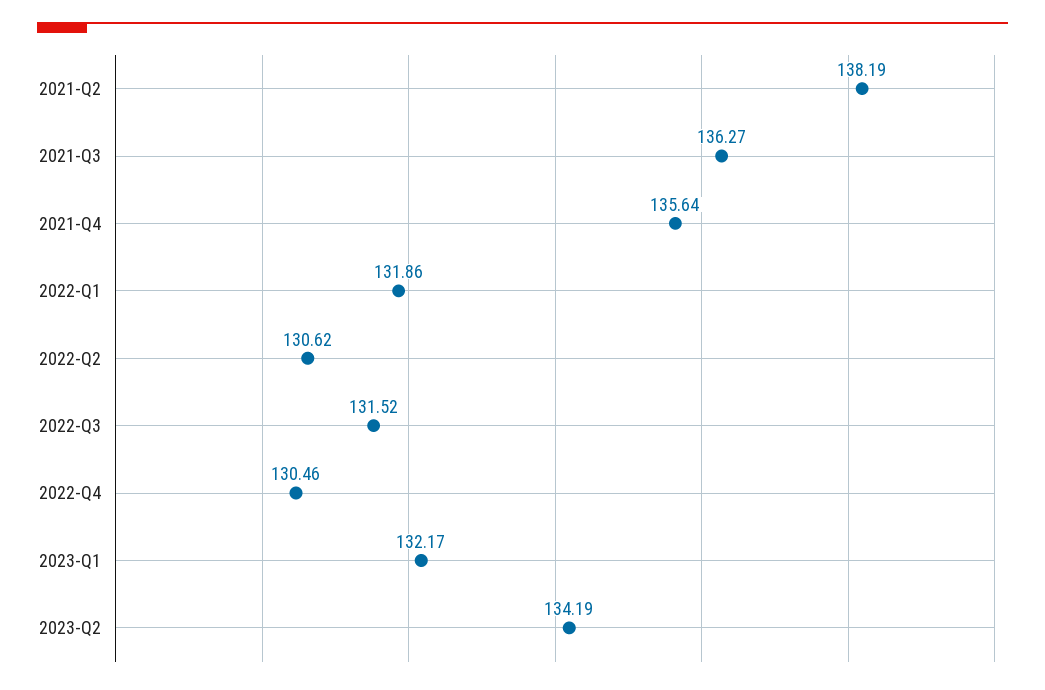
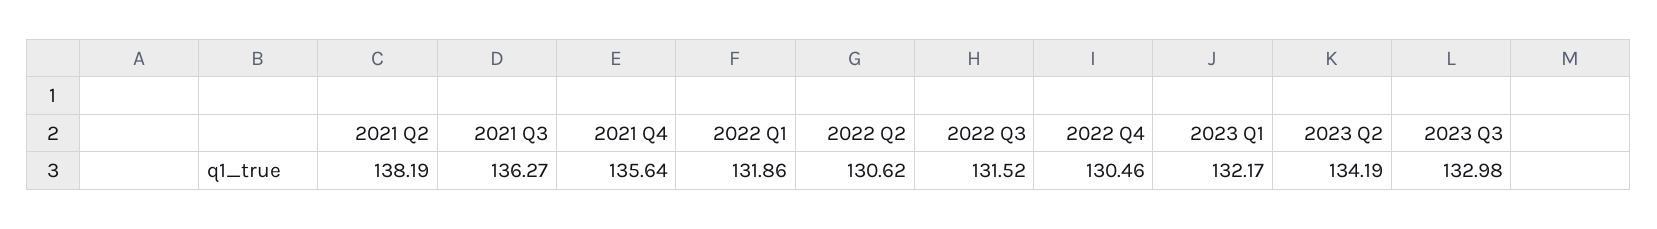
2023 Q3: none -> 132.98

